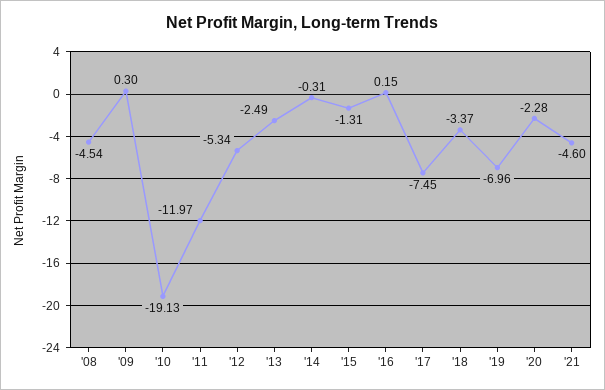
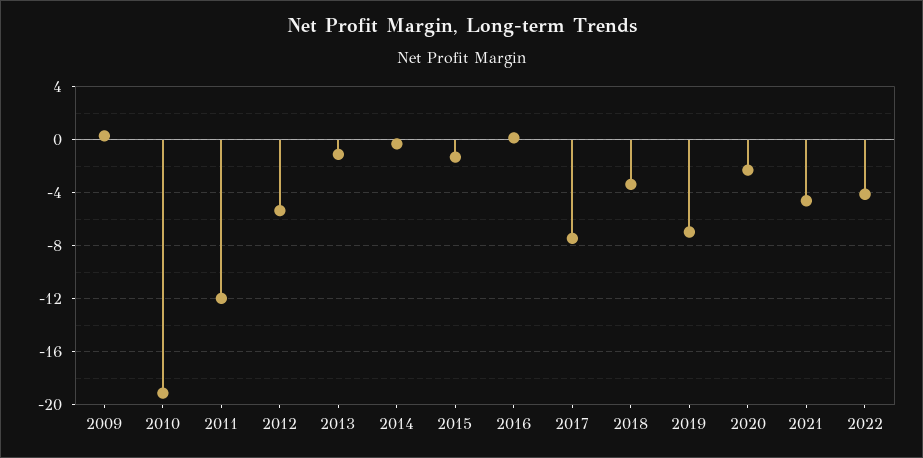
'08: -4.54 -> none
'13: -2.49 -> -1
2022: none -> -4

